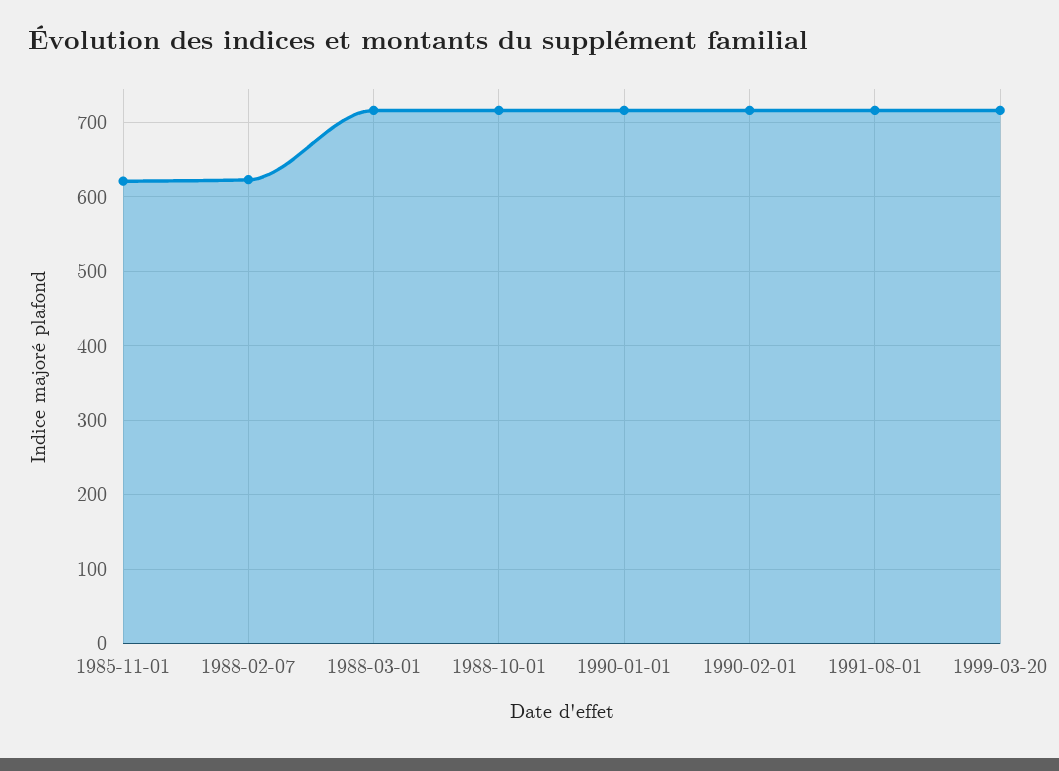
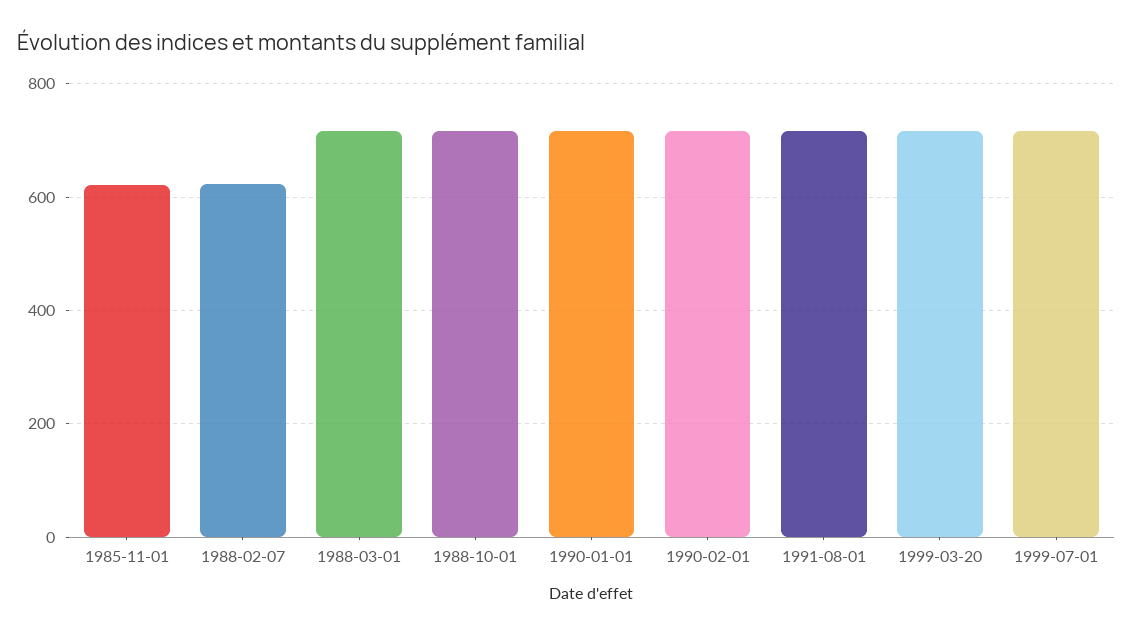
1999-07-01: none -> 720

